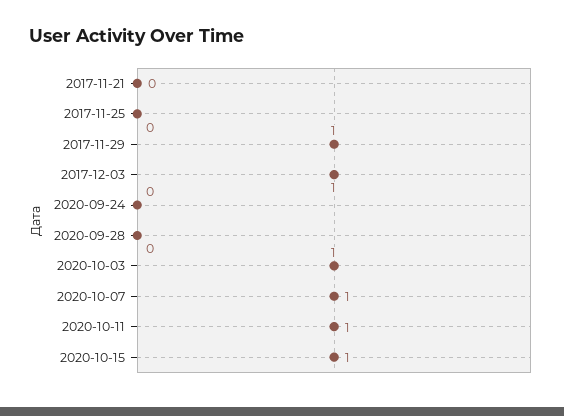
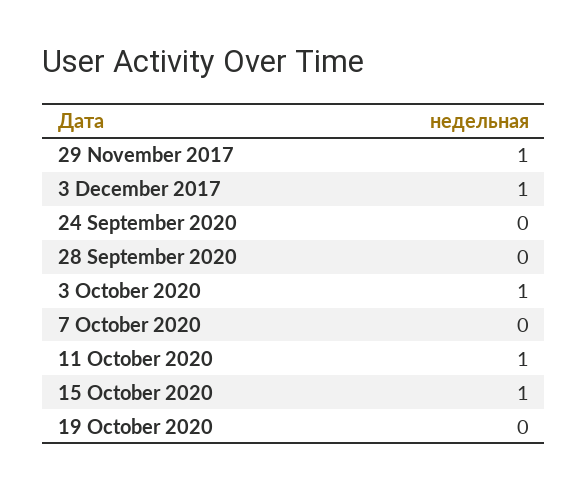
2017-11-21: 0 -> none
2017-11-25: 0 -> none
2020-10-07: 1 -> 0
19 October 2020: none -> 0

